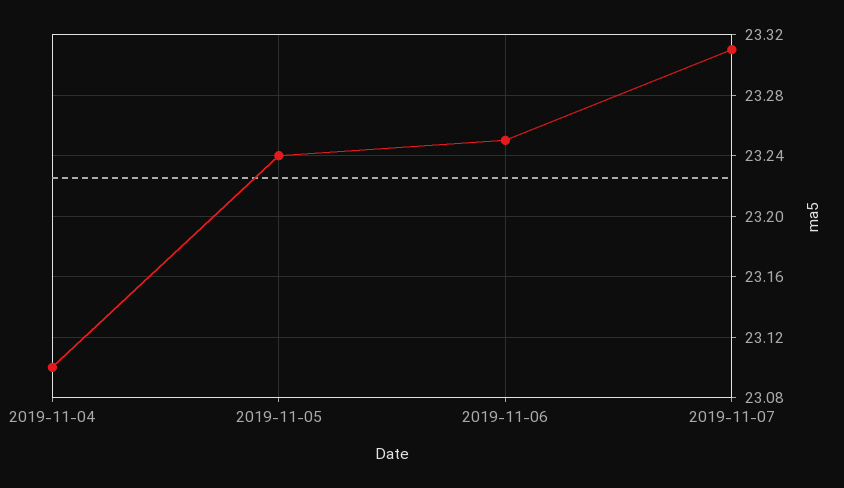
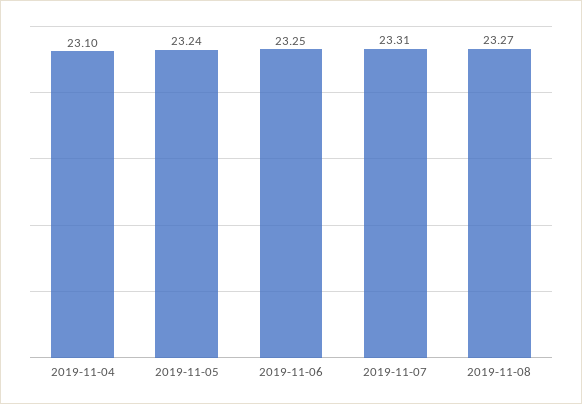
2019-11-08: none -> 23.27

